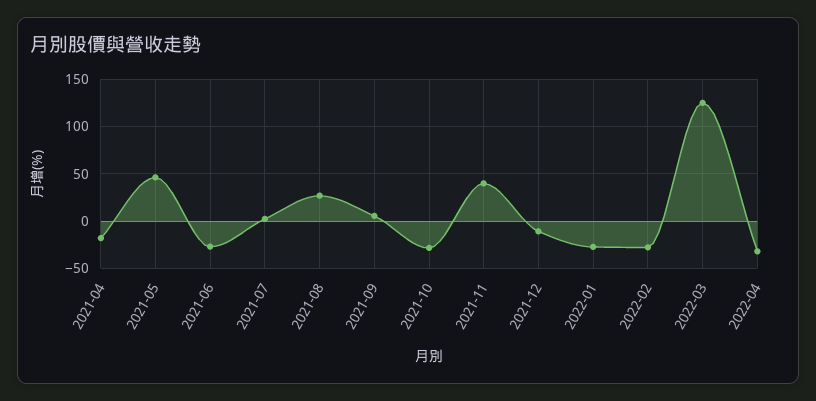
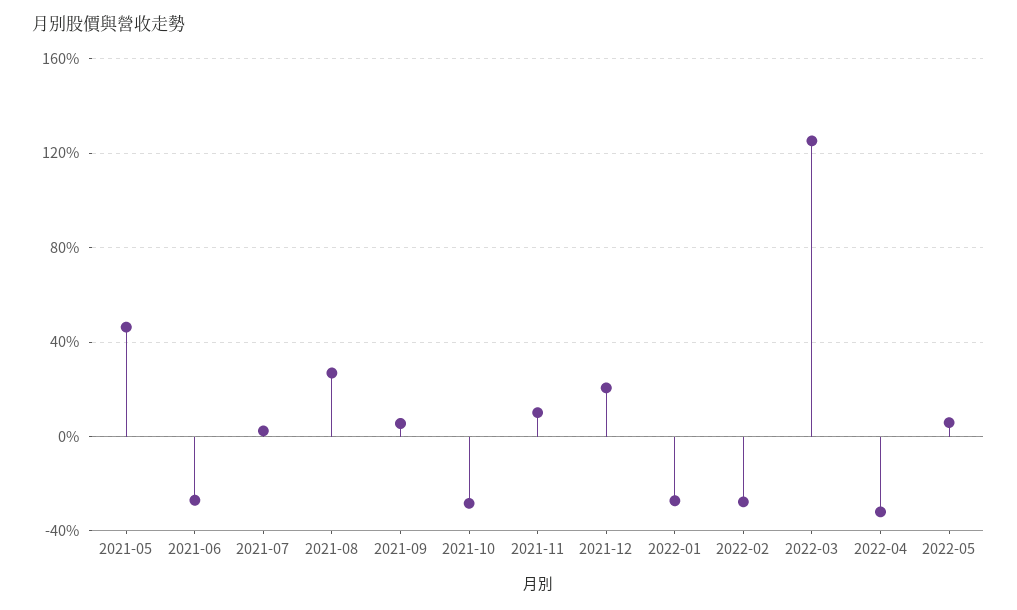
2021-04: -20 -> none
2021-11: 40 -> 10
2021-12: -10 -> 20
2022-05: none -> 5

